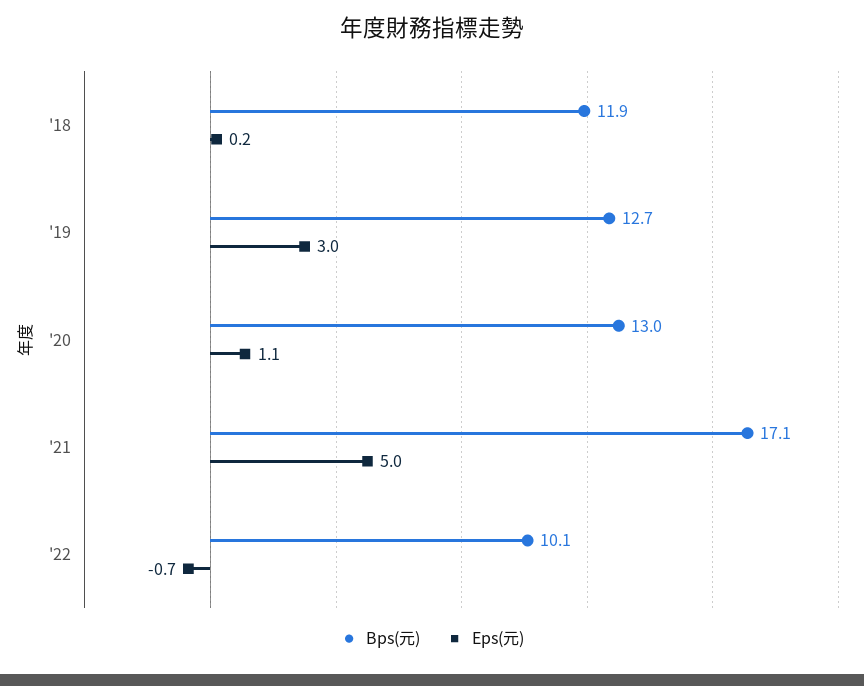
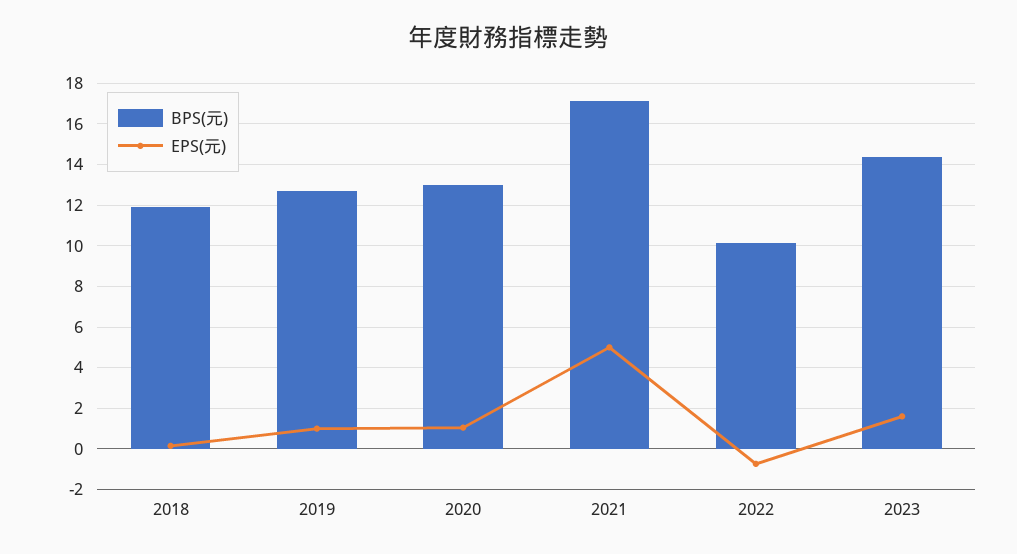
Eps(元), '19: 3 -> 1
Bps(元), 2023: none -> 14.5
Eps(元), 2023: none -> 1.5

